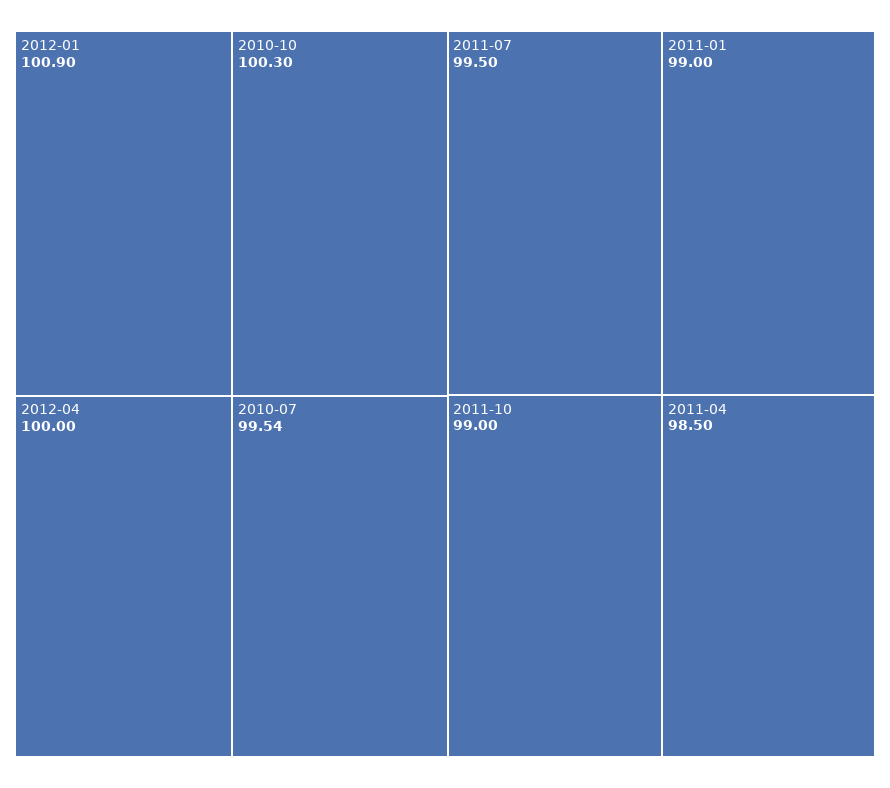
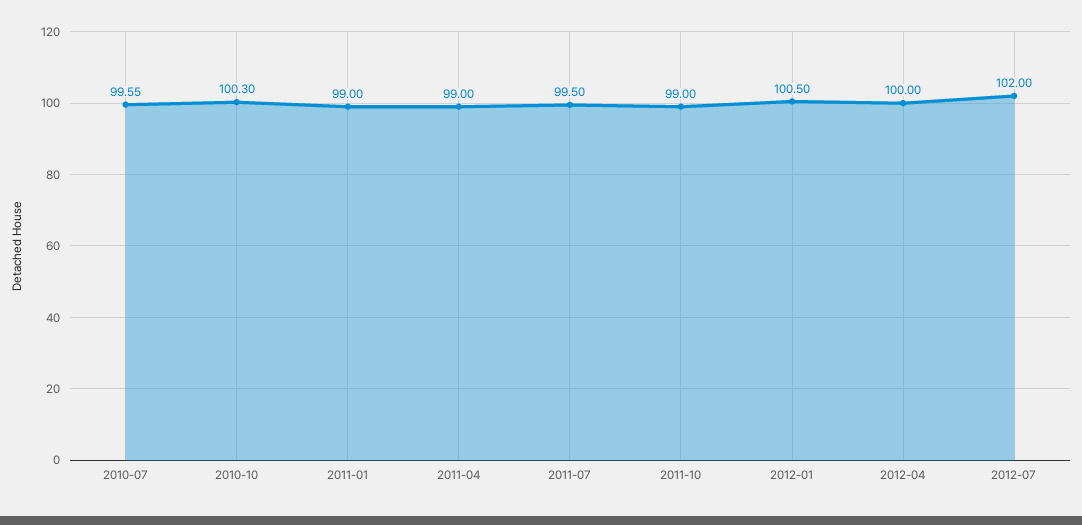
2012-01: 100.9 -> 100.5
2010-07: 99.54 -> 99.55
2011-04: 98.5 -> 99
2012-07: none -> 102

